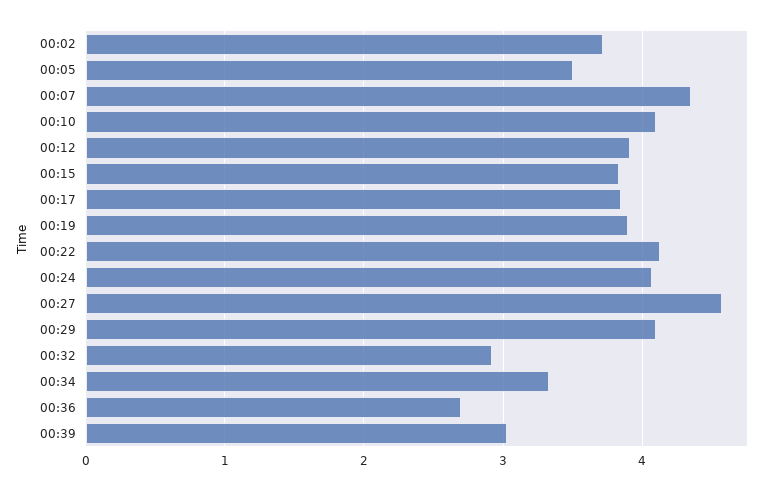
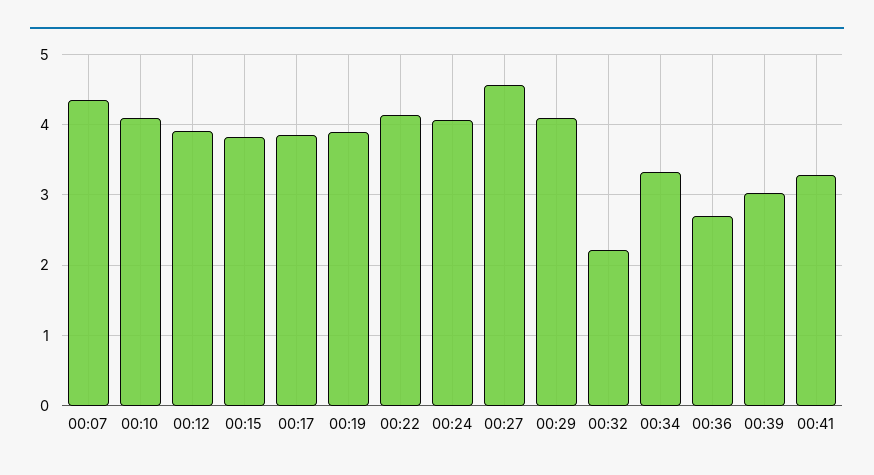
00:02: 3.7 -> none
00:05: 3.5 -> none
00:32: 2.9 -> 2.2
00:41: none -> 3.3

